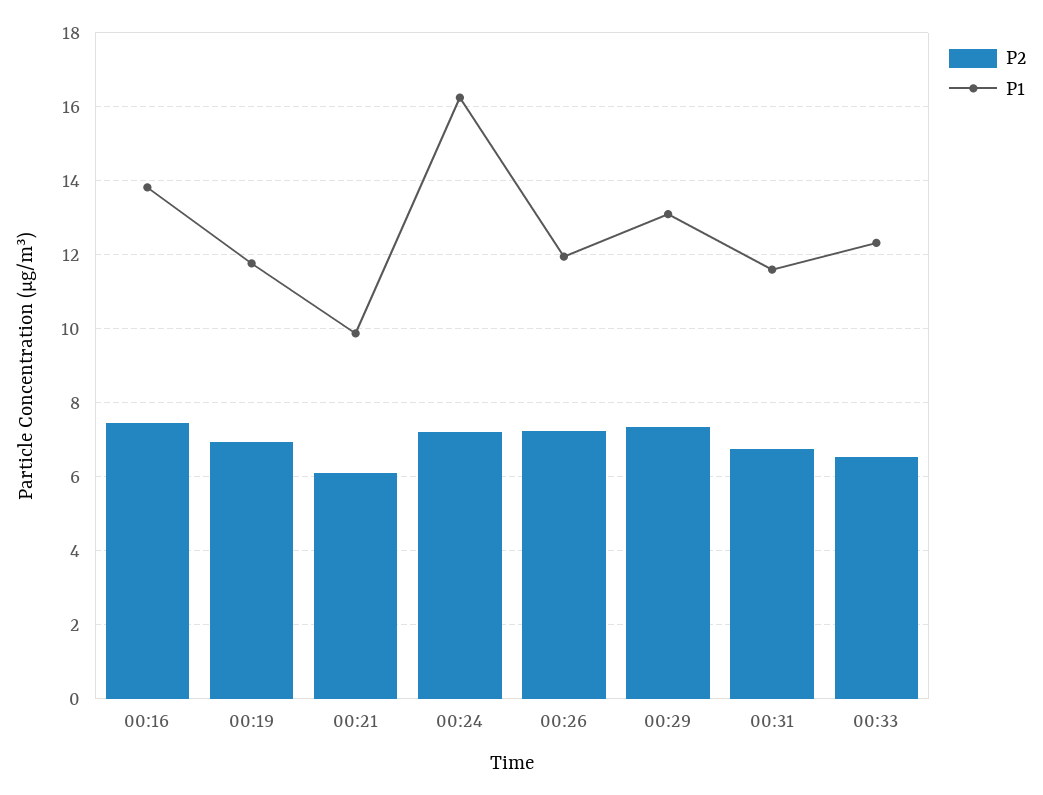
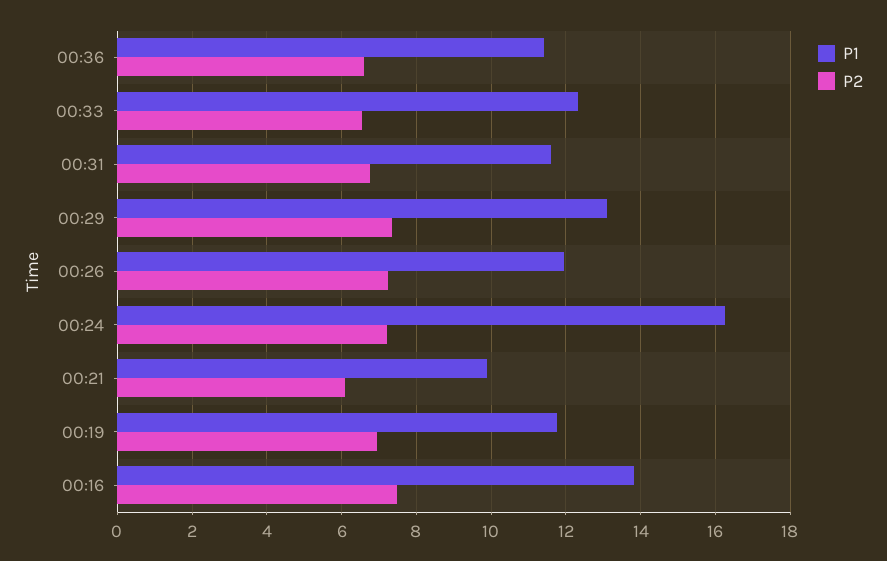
P1, 00:36: none -> 11.4
P2, 00:36: none -> 6.6

